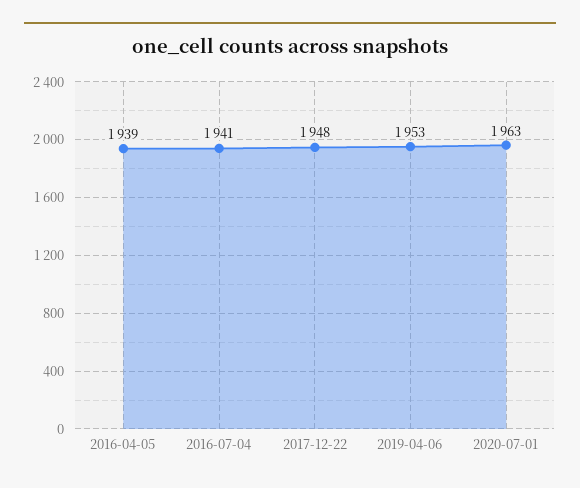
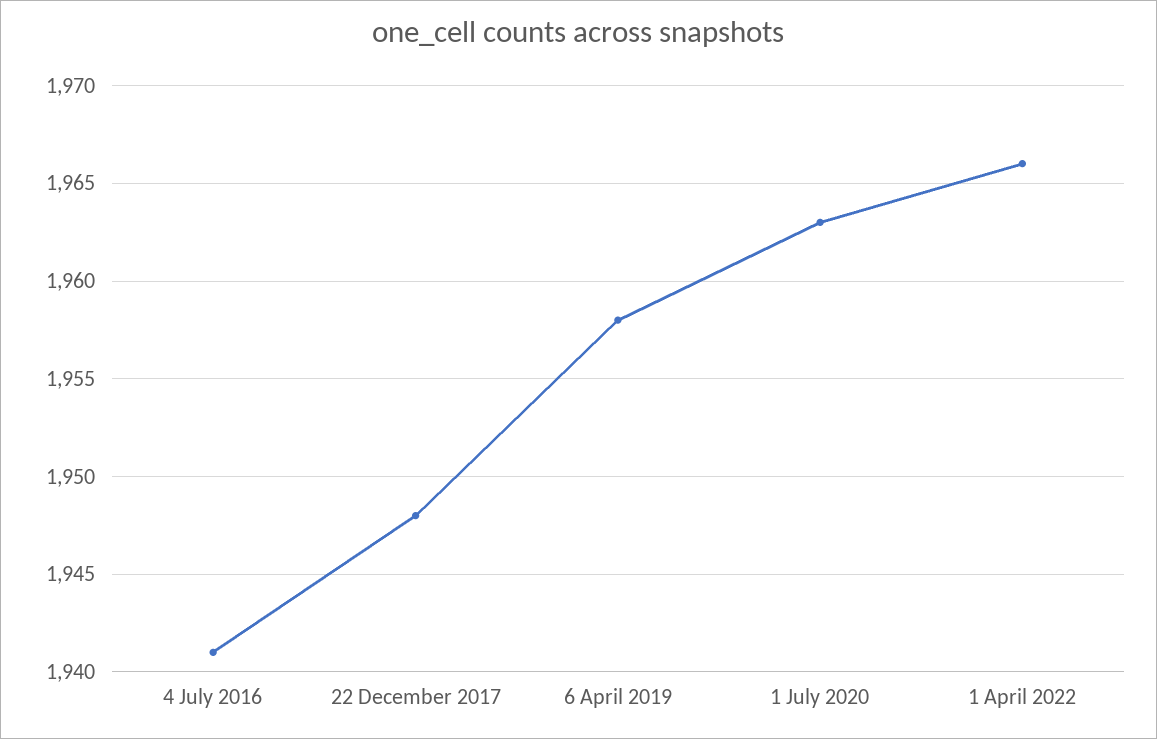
2016-04-05: 1939 -> none
2019-04-06: 1953 -> 1958
1 April 2022: none -> 1966

